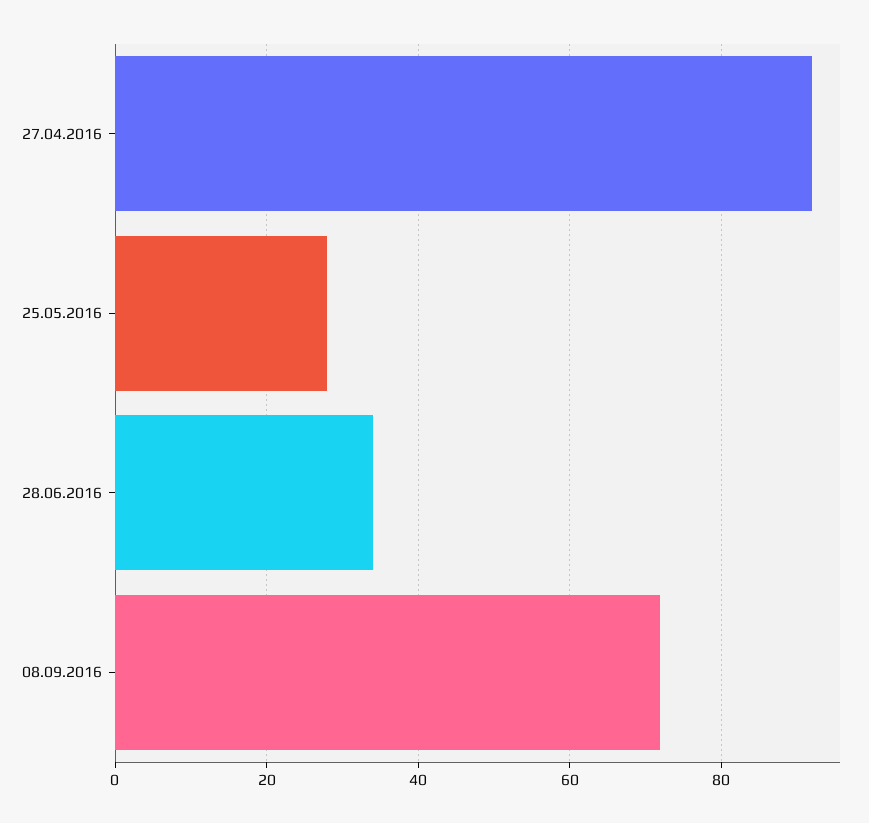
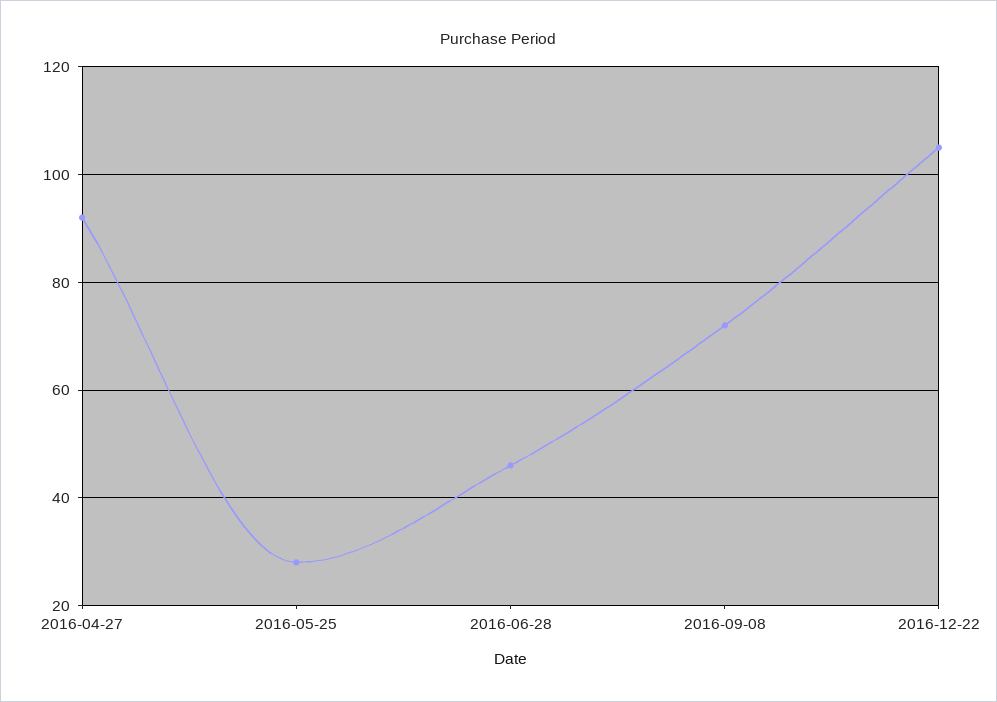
28.06.2016: 35 -> 45
2016-12-22: none -> 105

